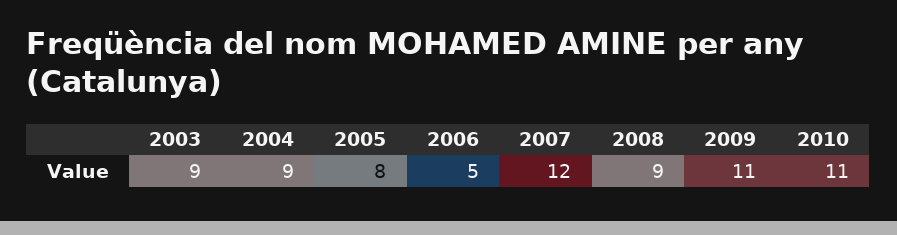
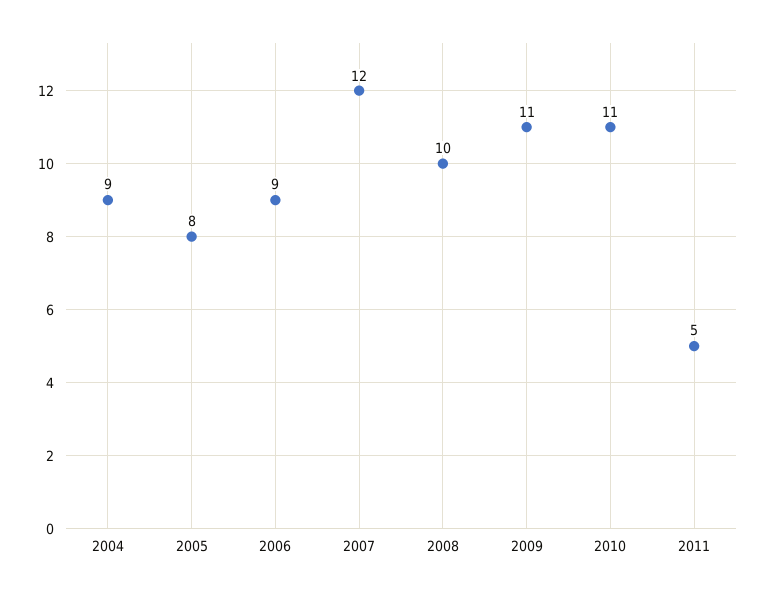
2003: 9 -> none
2006: 5 -> 9
2008: 9 -> 10
2011: none -> 5

